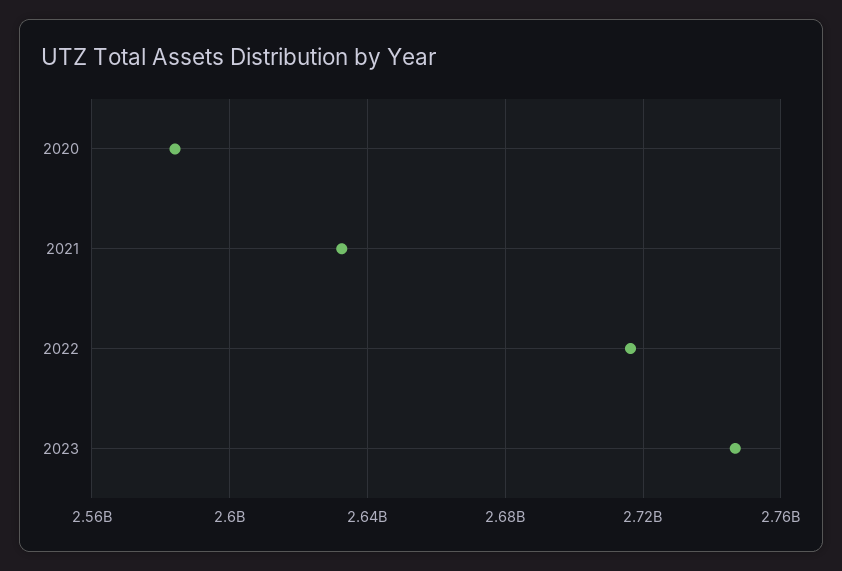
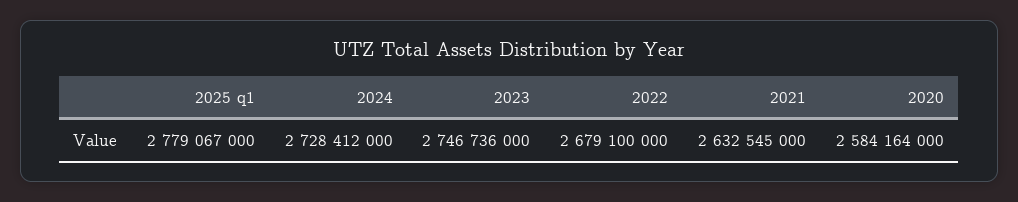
2022: 2715000000 -> 2679100000
2025 q1: none -> 2779067000
2024: none -> 2728412000

